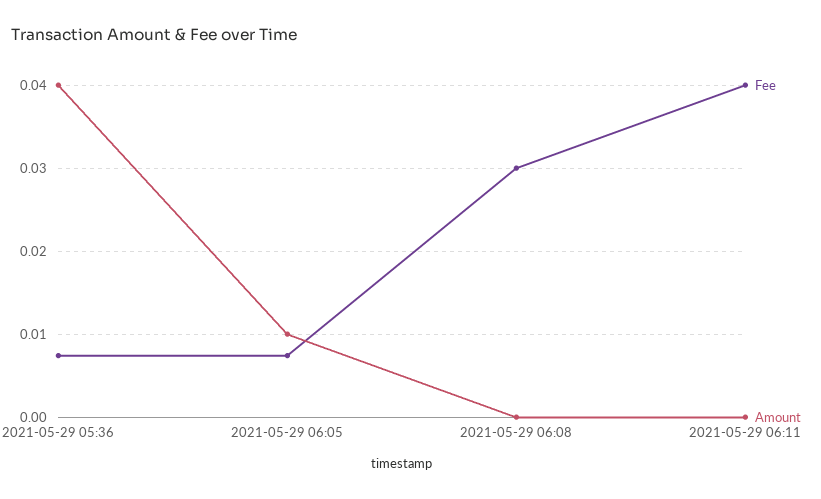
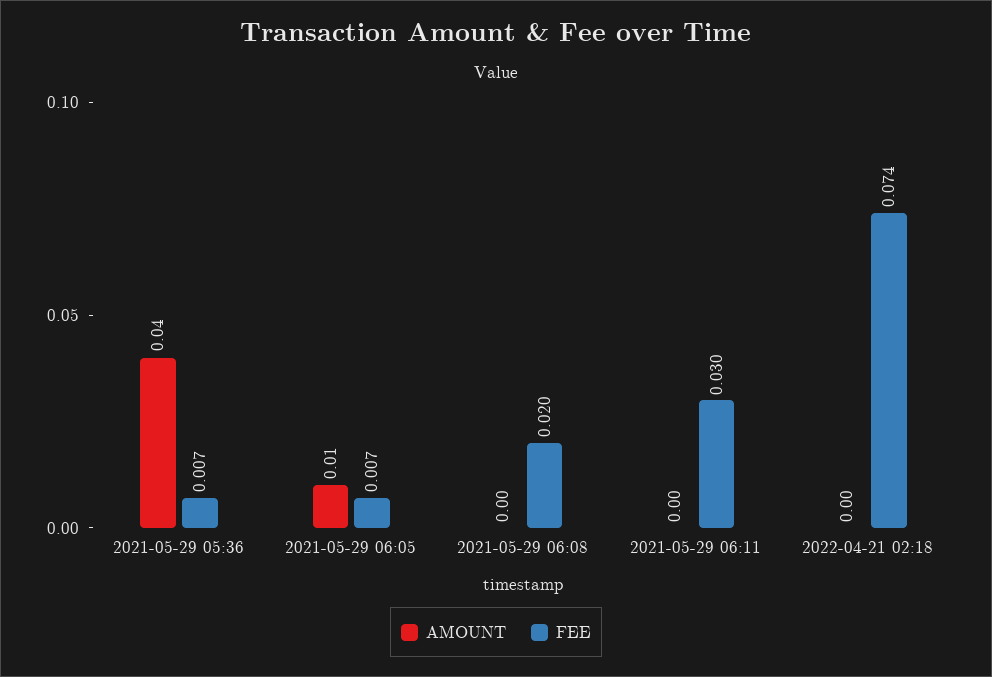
Fee, 2021-05-29 06:08: 0.03 -> 0.02
Fee, 2021-05-29 06:11: 0.04 -> 0.03
Amount, 2022-04-21 02:18: none -> 0
Fee, 2022-04-21 02:18: none -> 0.074

